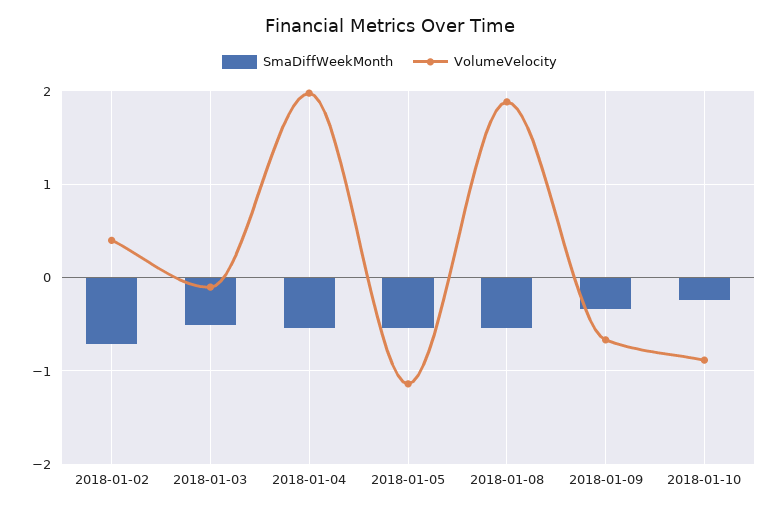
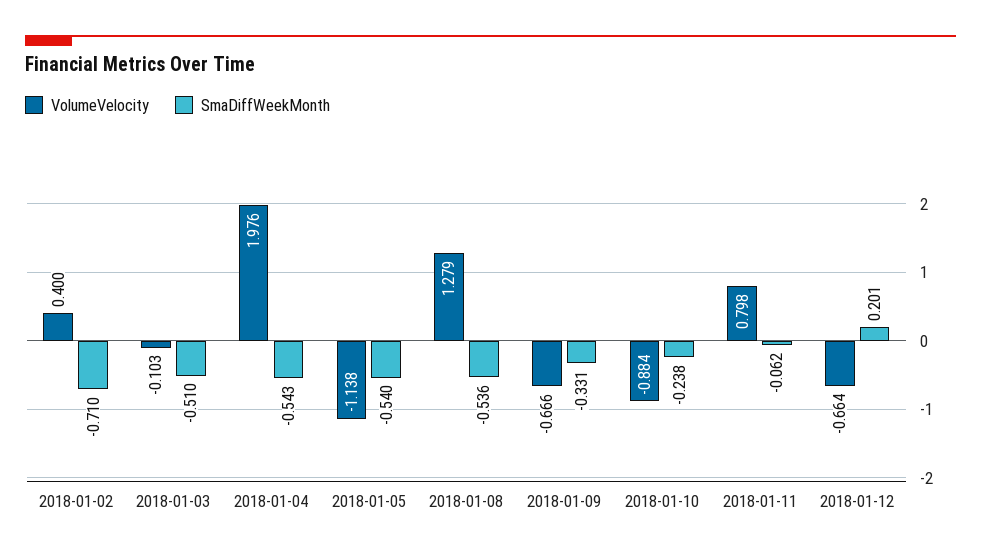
VolumeVelocity, 2018-01-08: 1.9 -> 1.279
VolumeVelocity, 2018-01-11: none -> 0.798
SmaDiffWeekMonth, 2018-01-11: none -> -0.062
VolumeVelocity, 2018-01-12: none -> -0.664
SmaDiffWeekMonth, 2018-01-12: none -> 0.201

